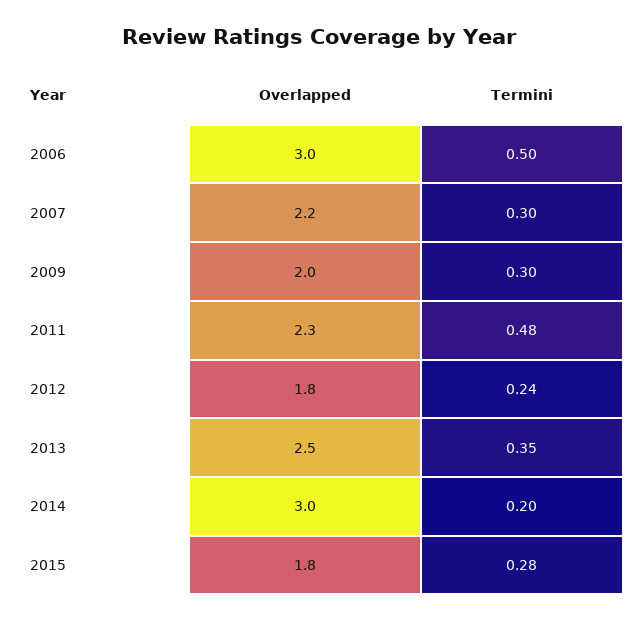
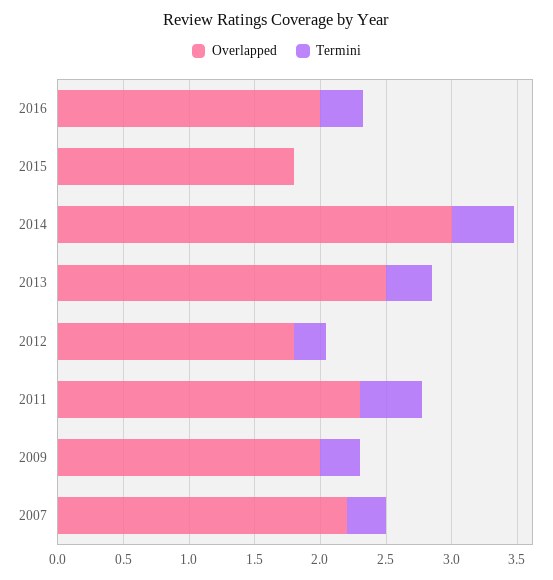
Overlapped, 2006: 3 -> none
Termini, 2006: 0.5 -> none
Termini, 2014: 0.2 -> 0.5
Termini, 2015: 0.28 -> 0
Overlapped, 2016: none -> 2
Termini, 2016: none -> 0.3

